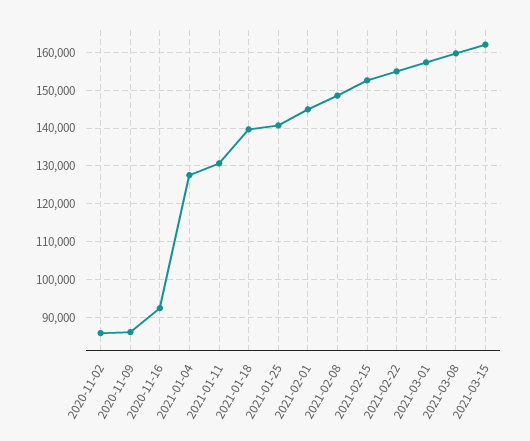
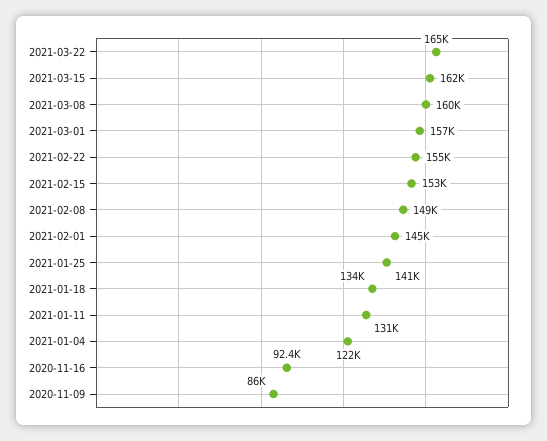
2020-11-02: 86000 -> none
2021-01-04: 128000 -> 122000
2021-01-18: 140000 -> 134000
2021-03-22: none -> 165000

